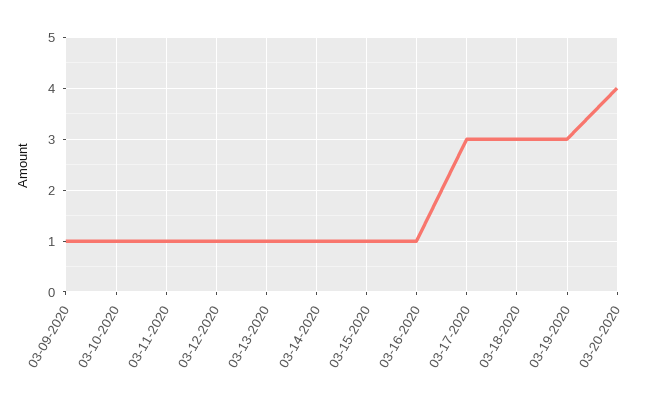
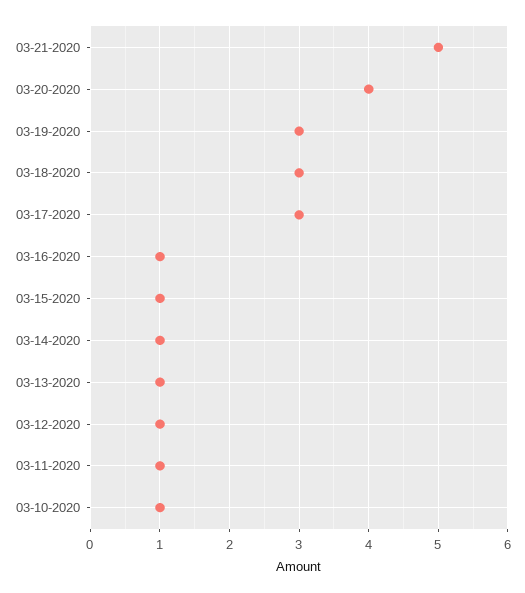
03-09-2020: 1 -> none
03-21-2020: none -> 5

